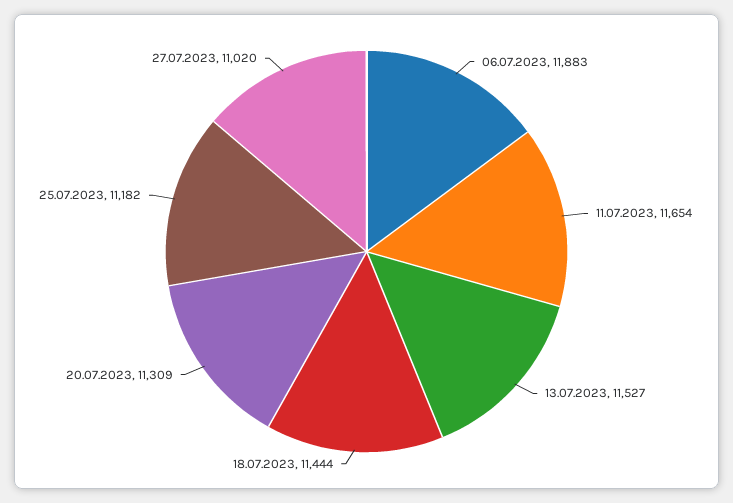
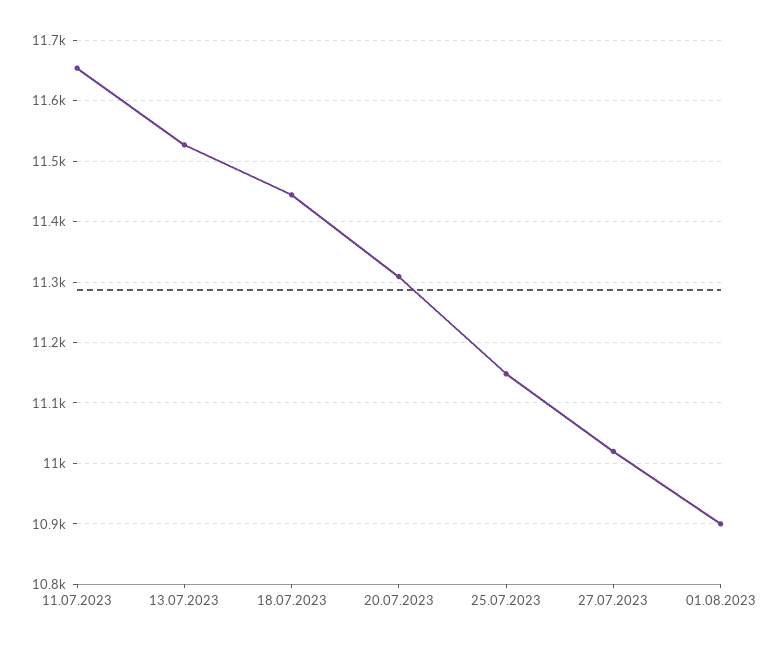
06.07.2023: 11883 -> none
25.07.2023: 11182 -> 11150
01.08.2023: none -> 10900

